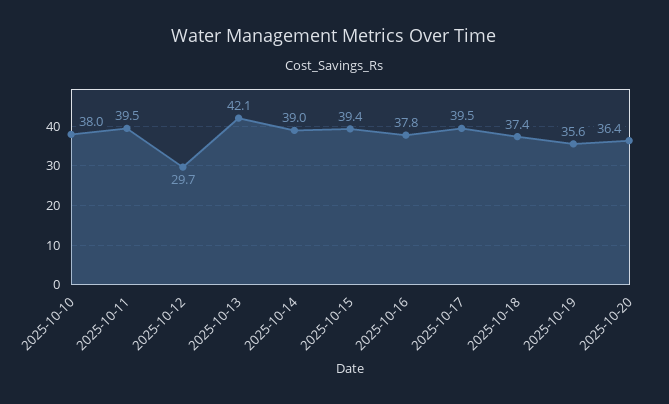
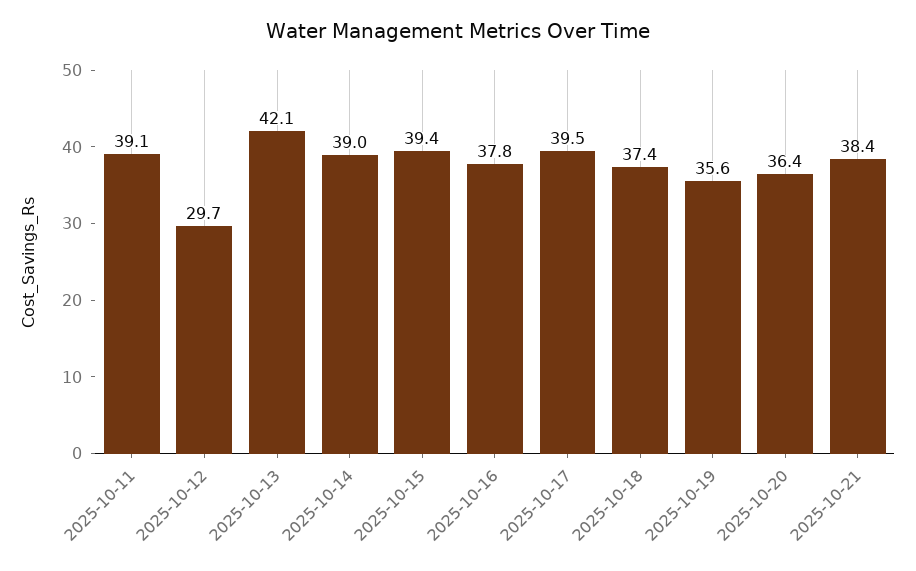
2025-10-10: 38 -> none
2025-10-11: 39.5 -> 39.1
2025-10-21: none -> 38.4

